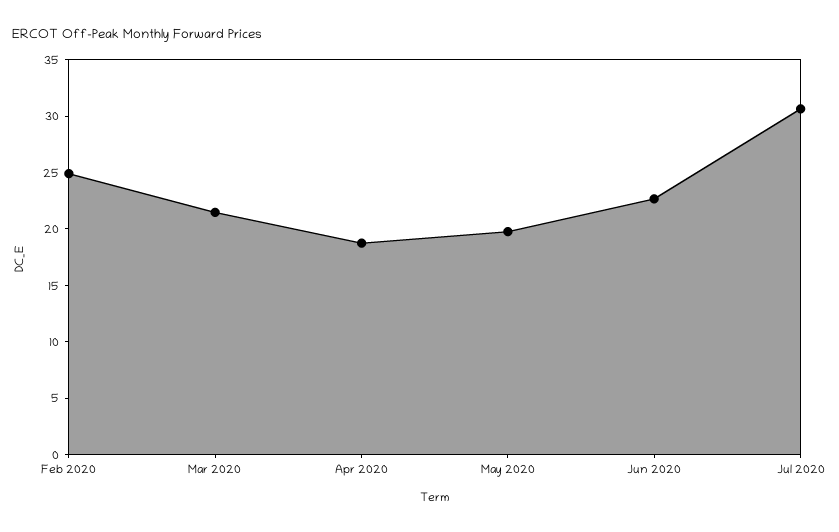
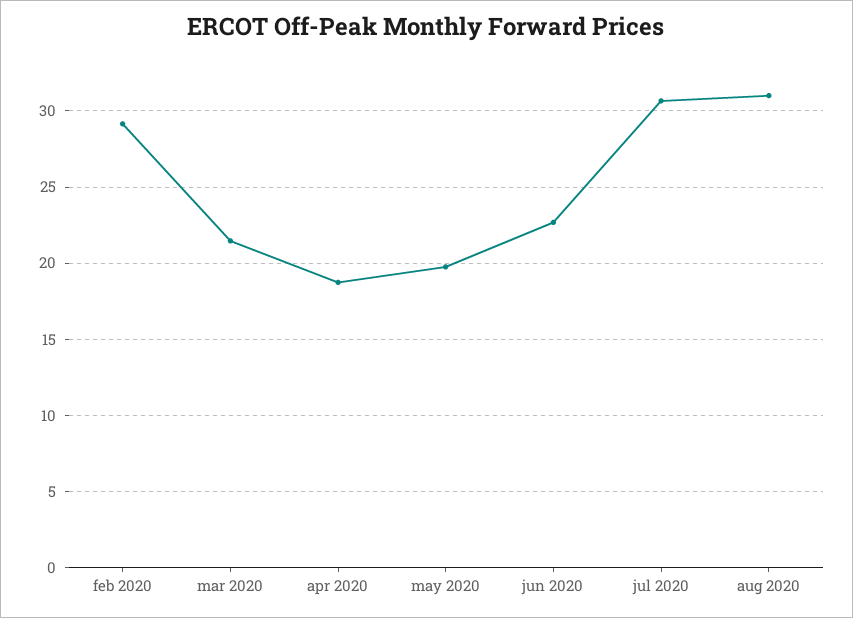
Feb 2020: 25 -> 29
aug 2020: none -> 31

